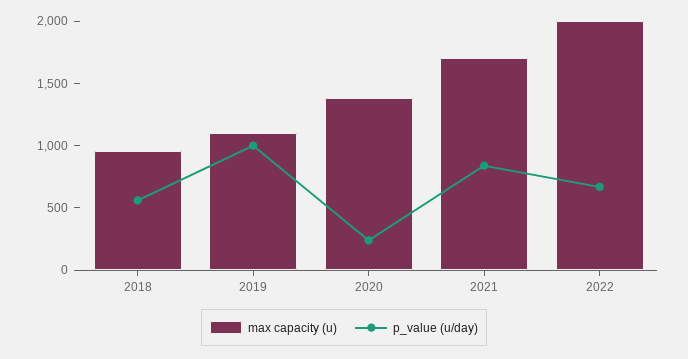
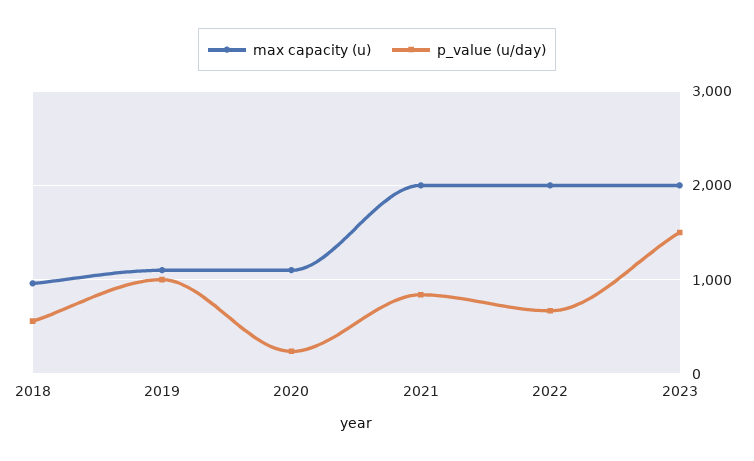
max capacity (u), 2020: 1400 -> 1100
max capacity (u), 2021: 1700 -> 2000
max capacity (u), 2023: none -> 2000
p_value (u/day), 2023: none -> 1500

